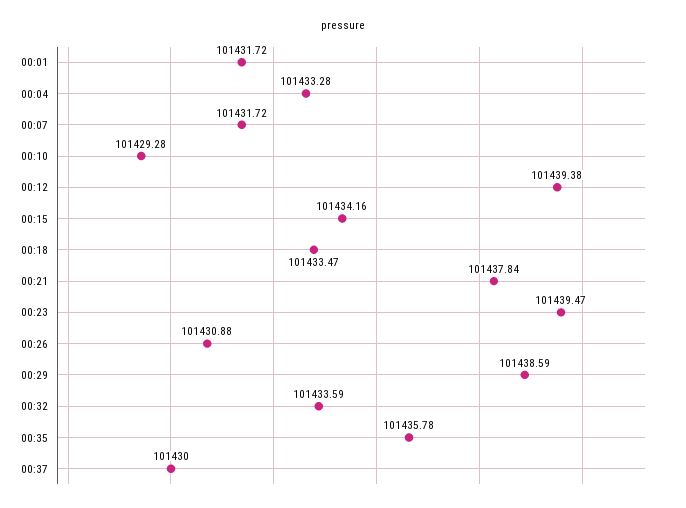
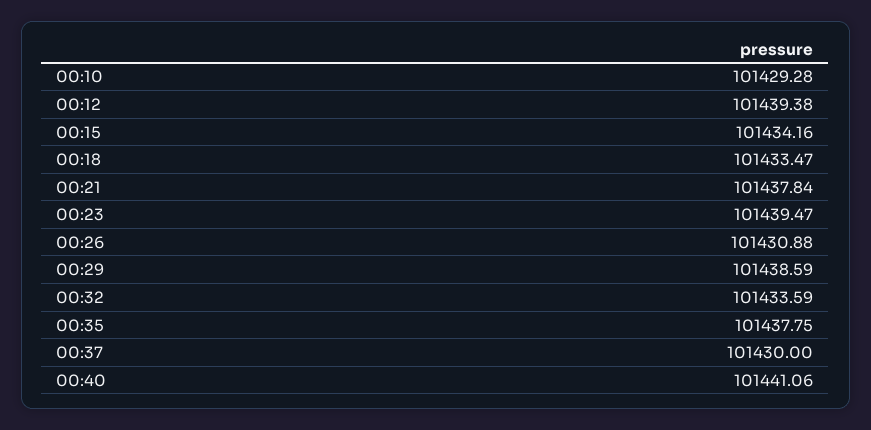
00:01: 101431.72 -> none
00:04: 101433.28 -> none
00:07: 101431.72 -> none
00:35: 101435.78 -> 101437.75
00:40: none -> 101441.06

